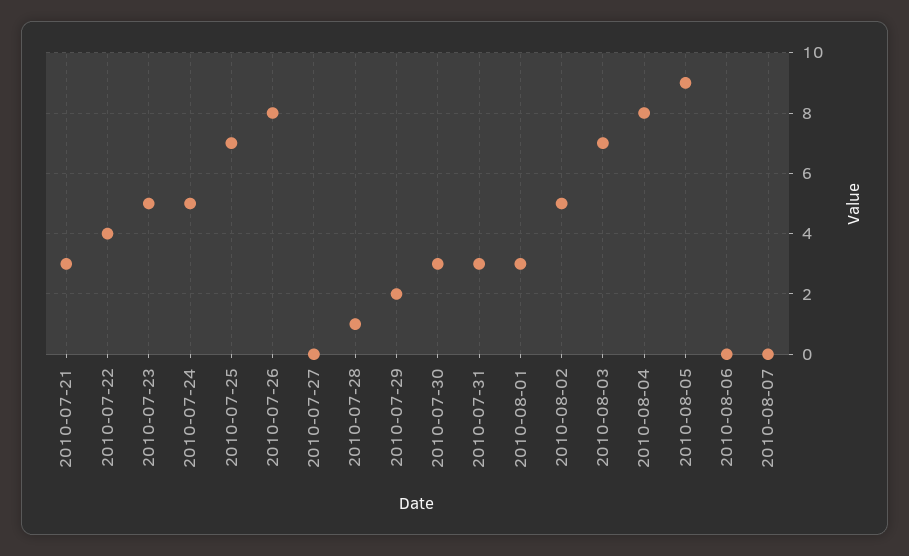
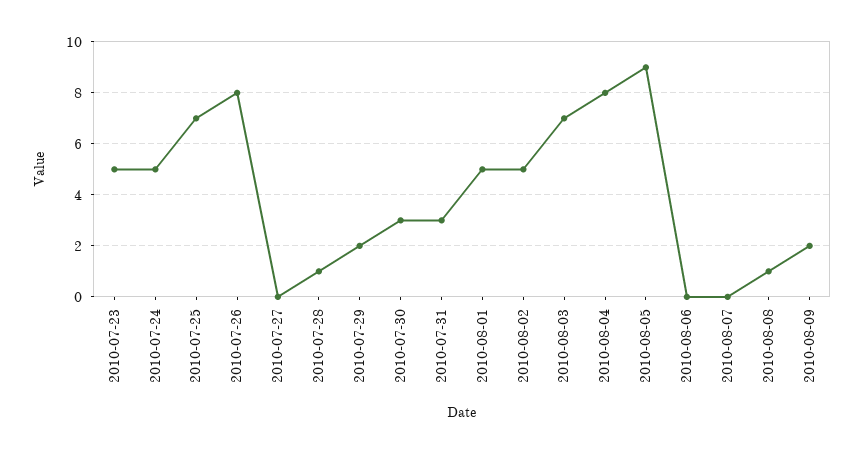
2010-07-21: 3 -> none
2010-07-22: 4 -> none
2010-08-01: 3 -> 5
2010-08-08: none -> 1
2010-08-09: none -> 2

